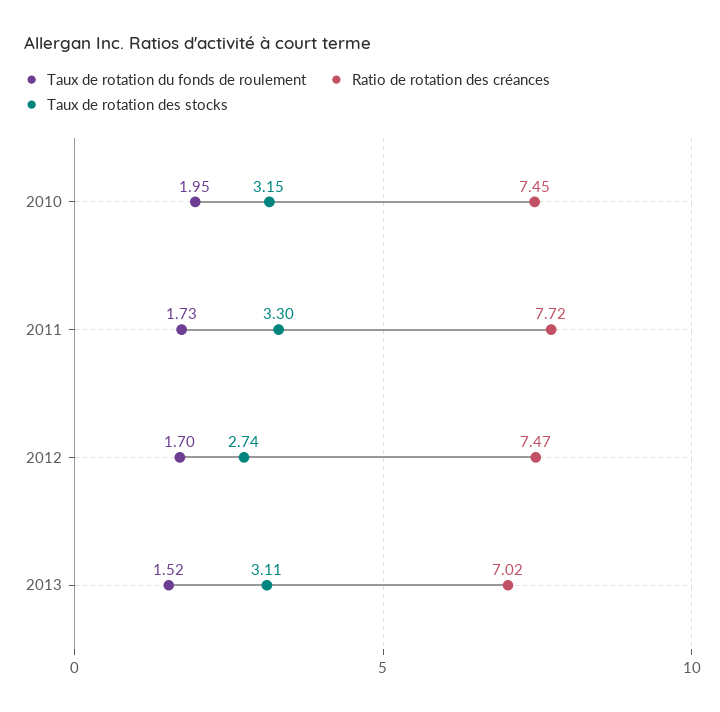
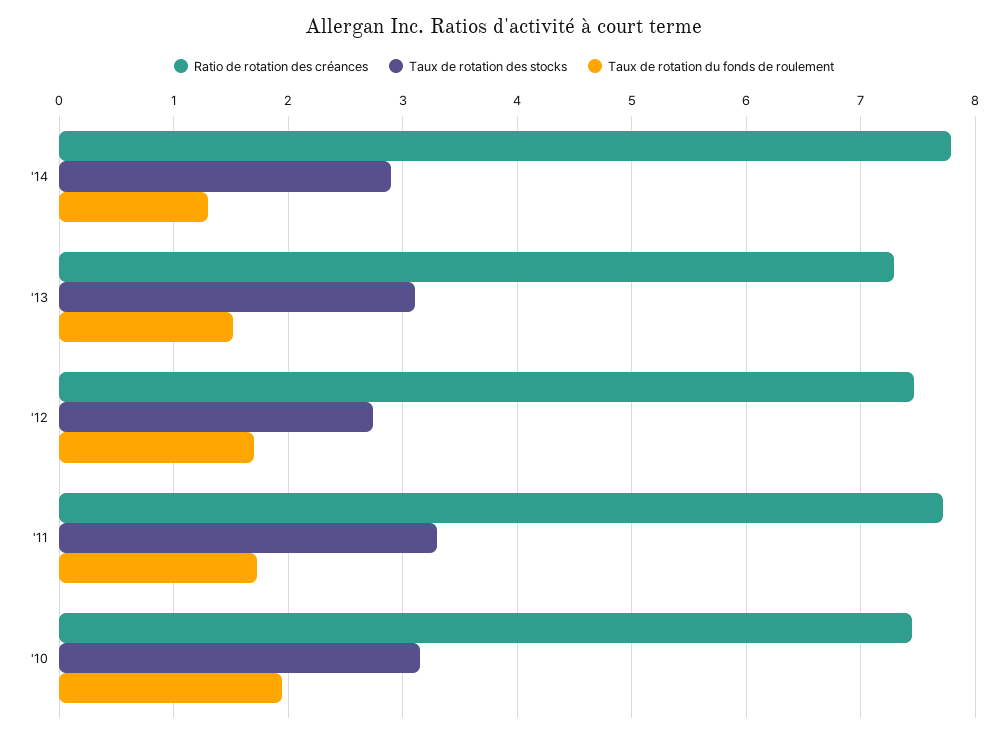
Ratio de rotation des créances, 2013: 7.02 -> 7.3
Ratio de rotation des créances, '14: none -> 7.8
Taux de rotation des stocks, '14: none -> 2.9
Taux de rotation du fonds de roulement, '14: none -> 1.3

